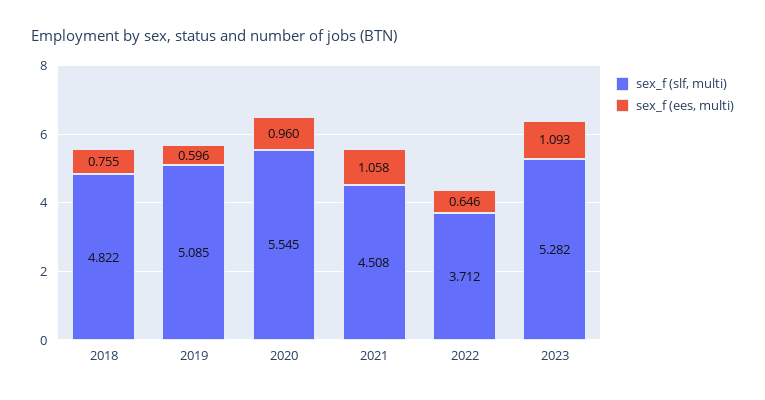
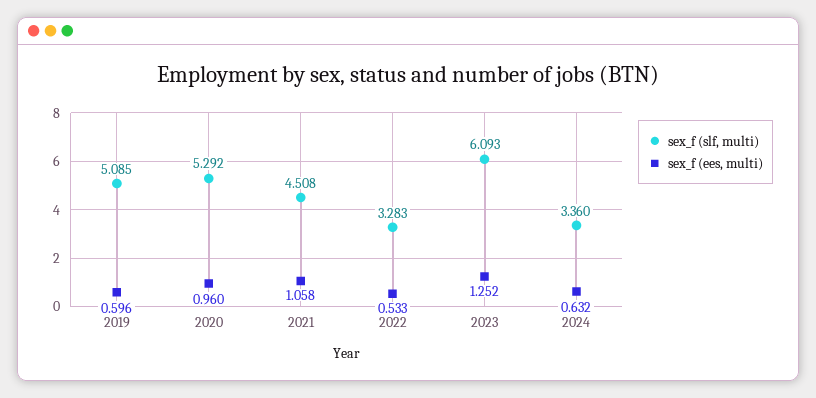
sex_f (slf, multi), 2018: 4.822 -> none
sex_f (ees, multi), 2018: 0.755 -> none
sex_f (slf, multi), 2020: 5.545 -> 5.292
sex_f (slf, multi), 2022: 3.712 -> 3.283
sex_f (ees, multi), 2022: 0.646 -> 0.533
sex_f (slf, multi), 2023: 5.282 -> 6.093
sex_f (ees, multi), 2023: 1.093 -> 1.252
sex_f (slf, multi), 2024: none -> 3.36
sex_f (ees, multi), 2024: none -> 0.632

